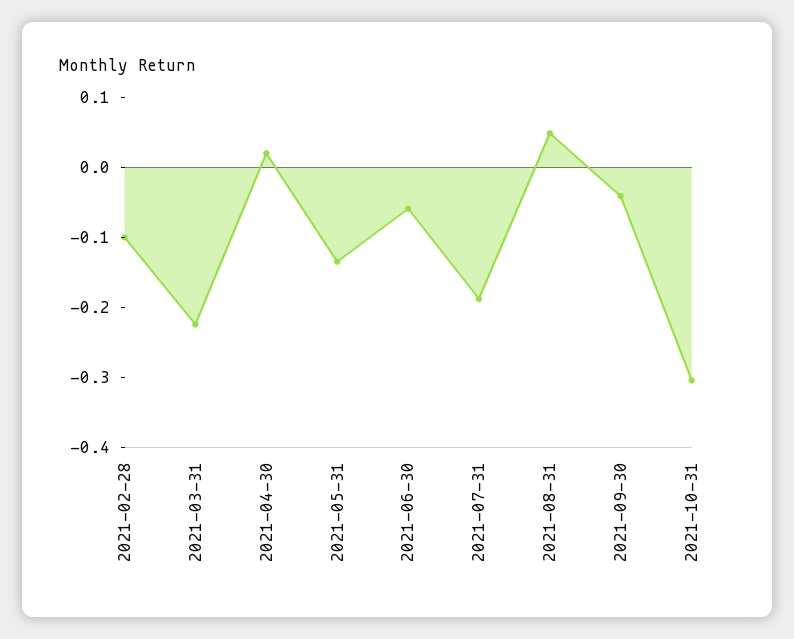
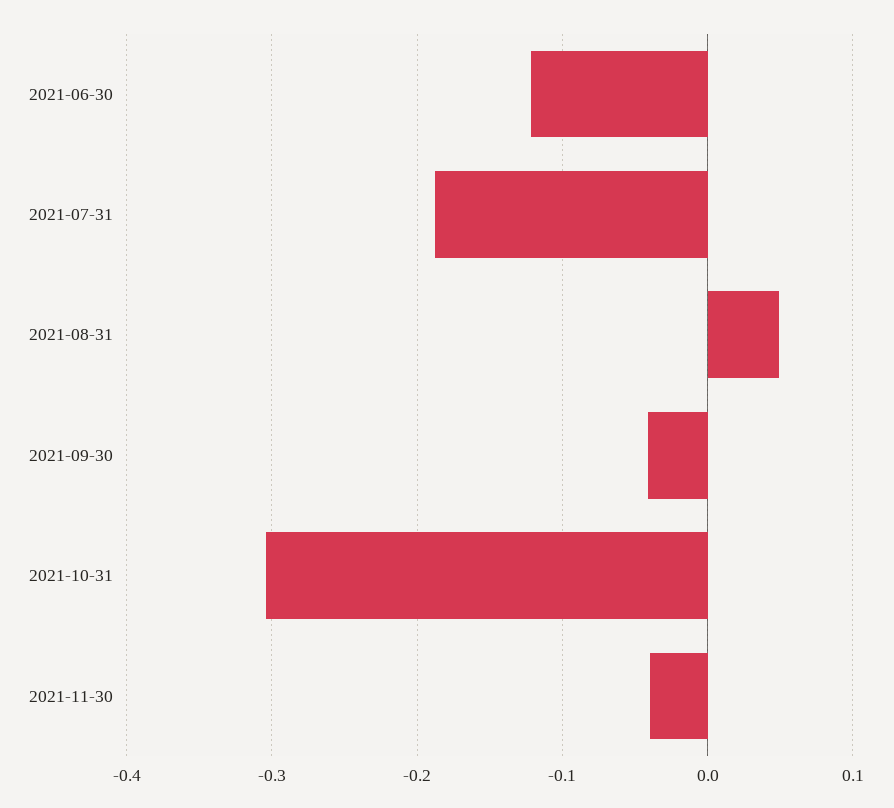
2021-02-28: -0.1 -> none
2021-03-31: -0.22 -> none
2021-04-30: 0.02 -> none
2021-05-31: -0.14 -> none
2021-06-30: -0.06 -> -0.12
2021-11-30: none -> -0.04

